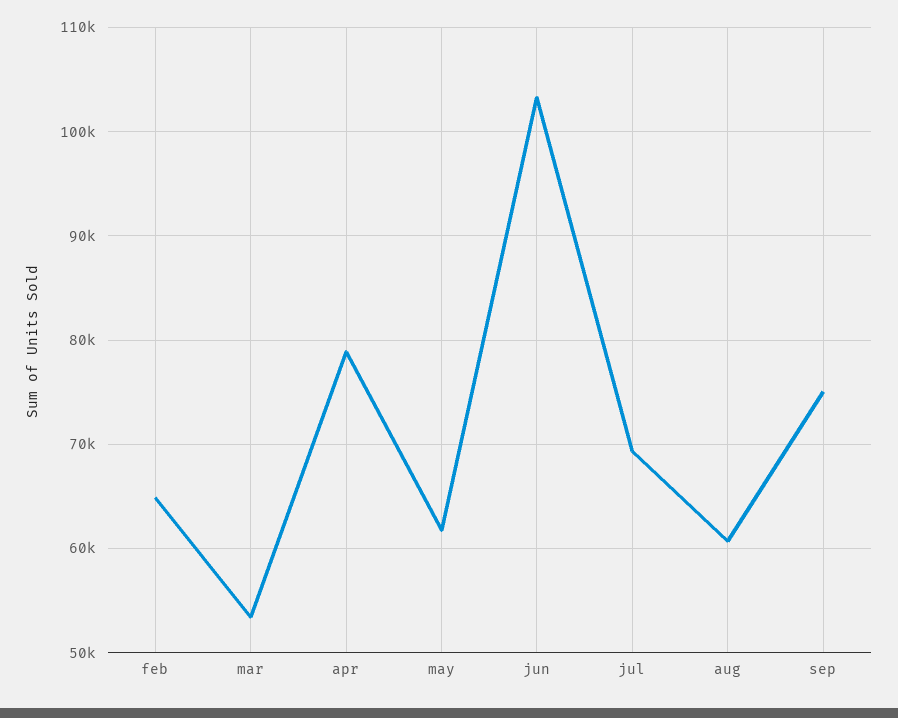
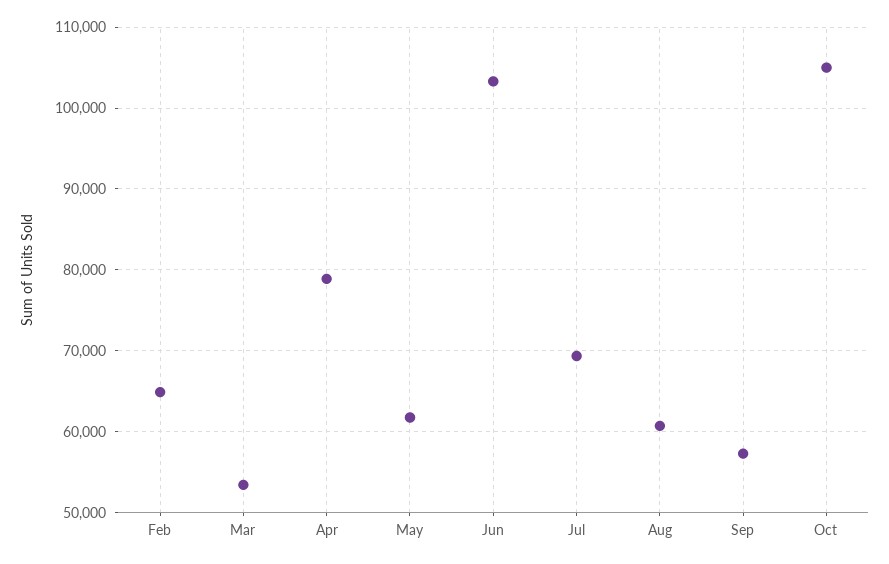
sep: 75000 -> 57000
Oct: none -> 105000

